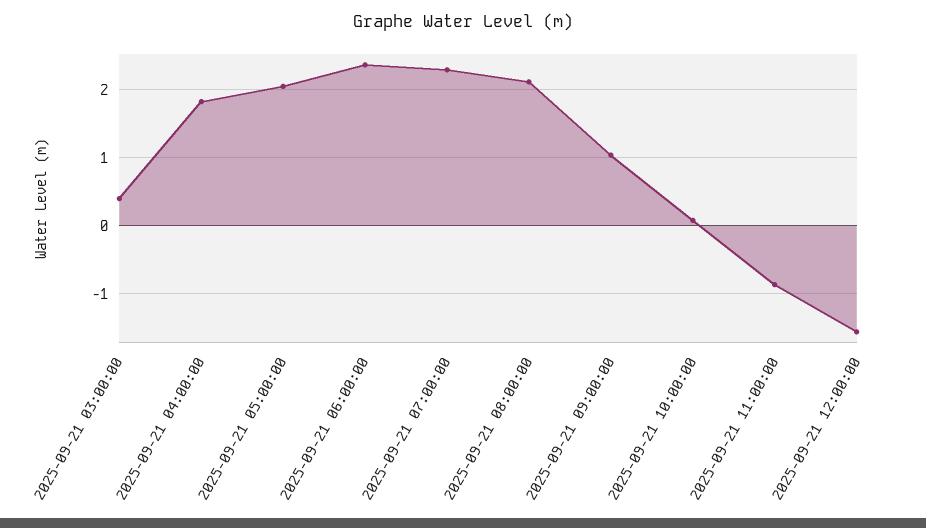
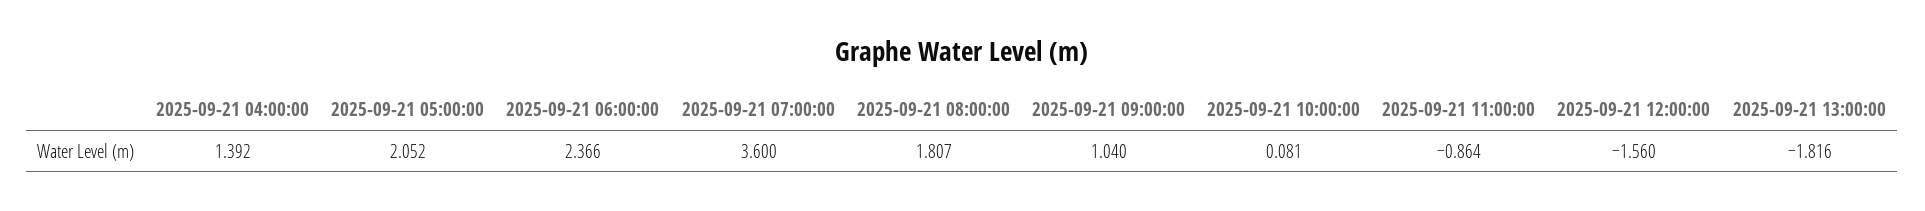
2025-09-21 03:00:00: 0.4 -> none
2025-09-21 04:00:00: 1.8 -> 1.392
2025-09-21 07:00:00: 2.3 -> 3.6
2025-09-21 08:00:00: 2.1 -> 1.807
2025-09-21 13:00:00: none -> -1.816

